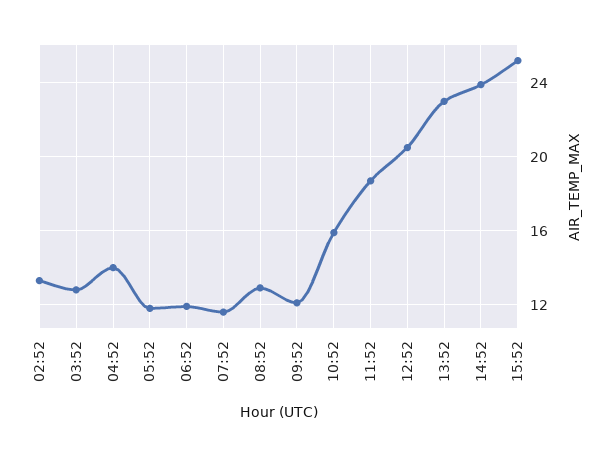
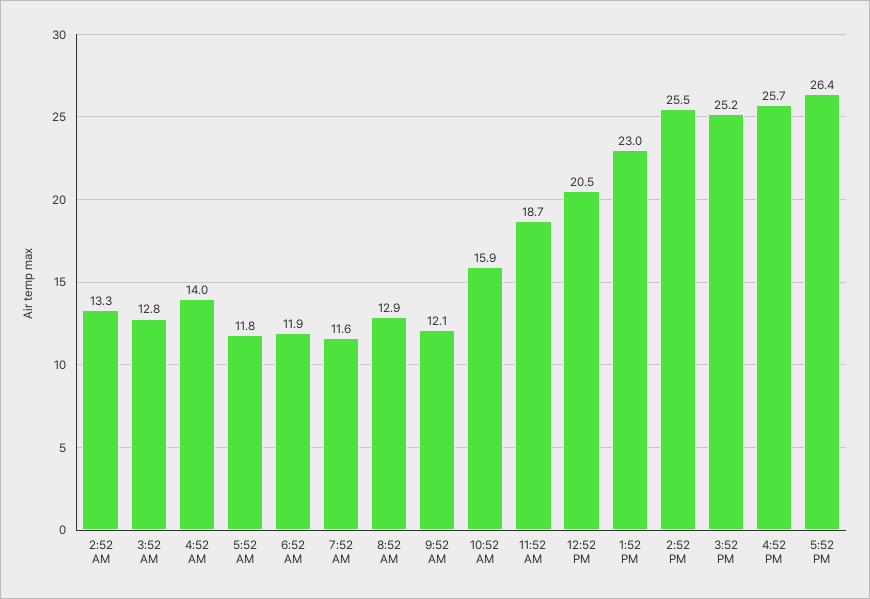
14:52: 24 -> 25.5
4:52 PM: none -> 25.7
5:52 PM: none -> 26.4

